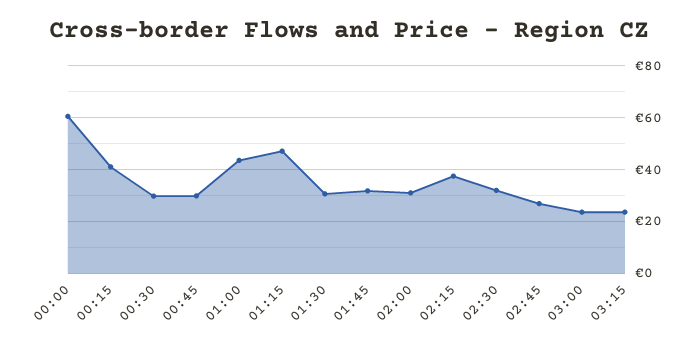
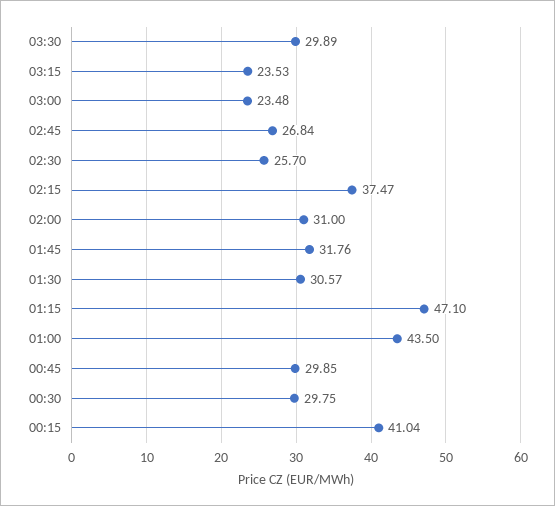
00:00: 60 -> none
02:30: 32.5 -> 25.7
03:30: none -> 29.89

